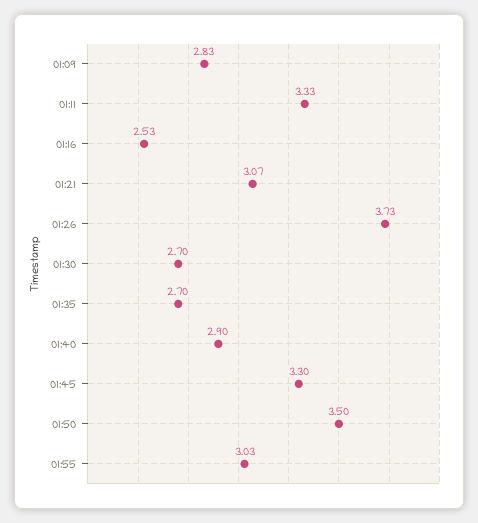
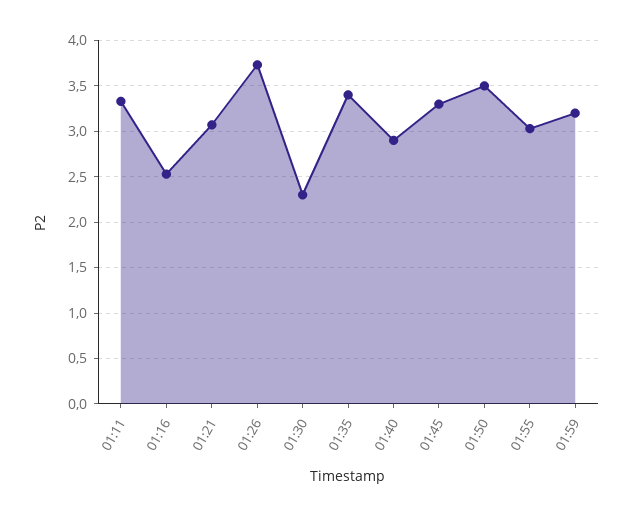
01:09: 2.83 -> none
01:30: 2.7 -> 2.3
01:35: 2.7 -> 3.4
01:59: none -> 3.2

